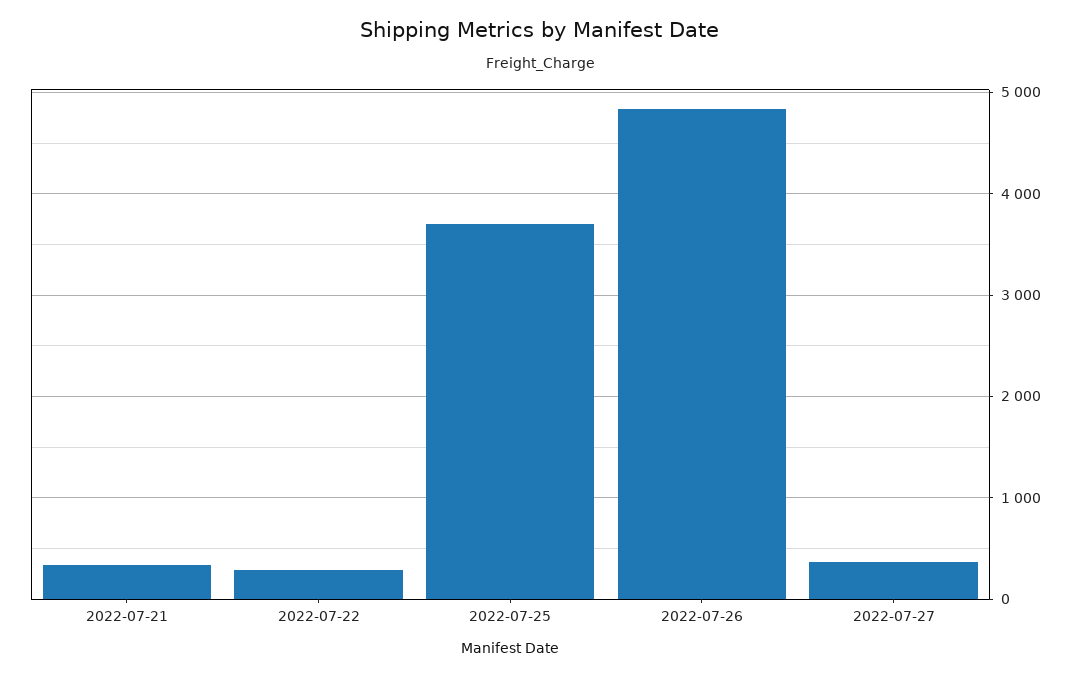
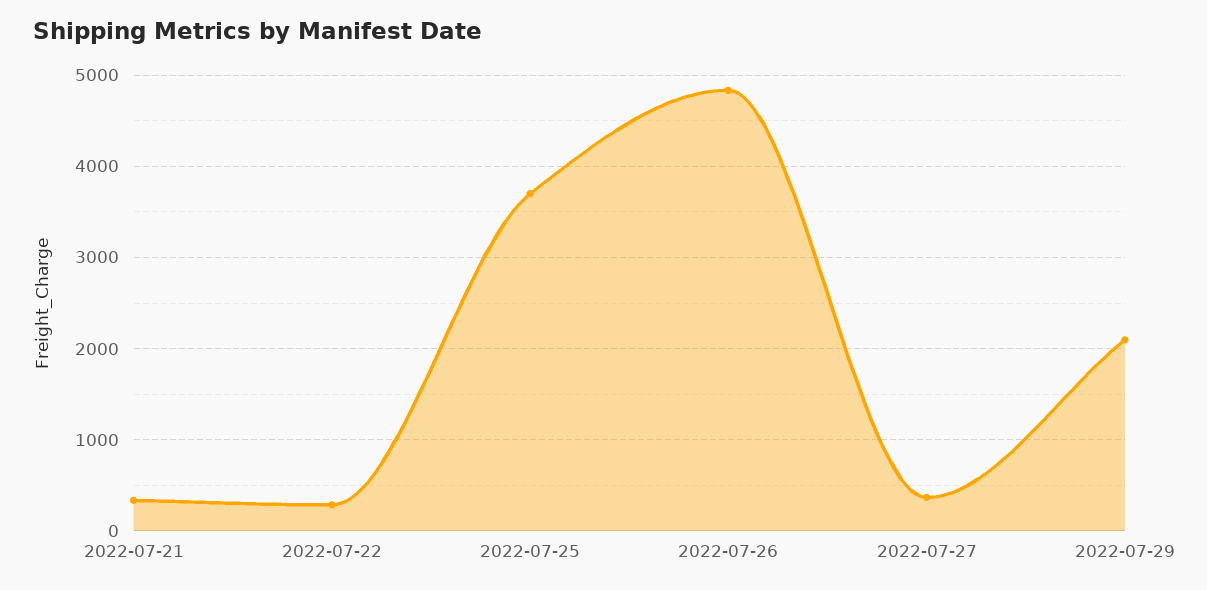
2022-07-29: none -> 2100

